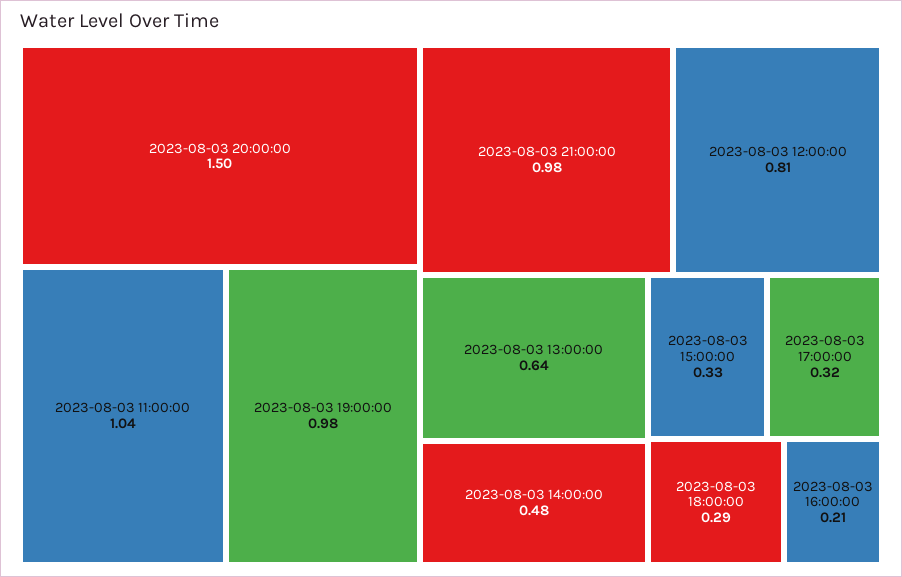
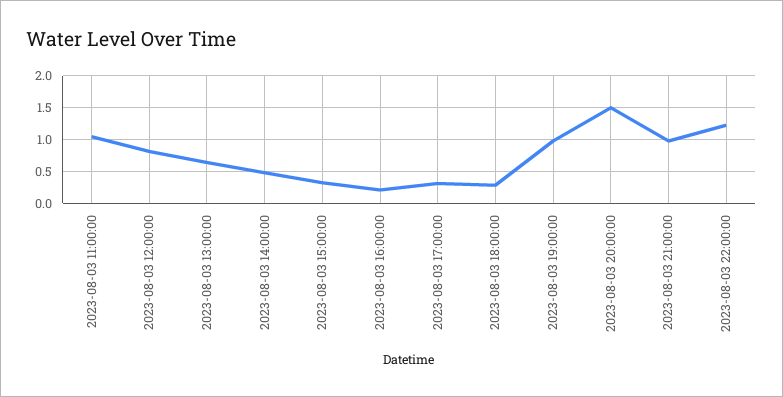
2023-08-03 22:00:00: none -> 1.2

